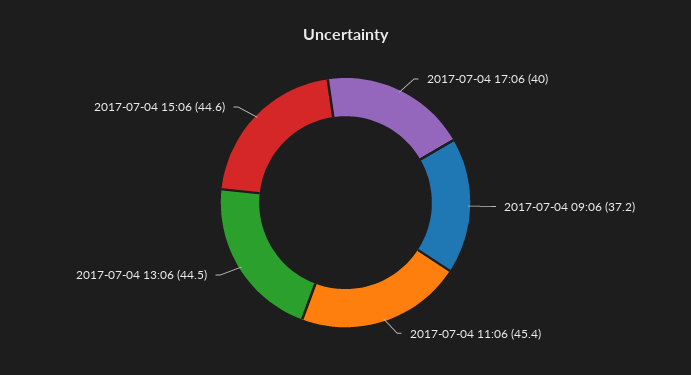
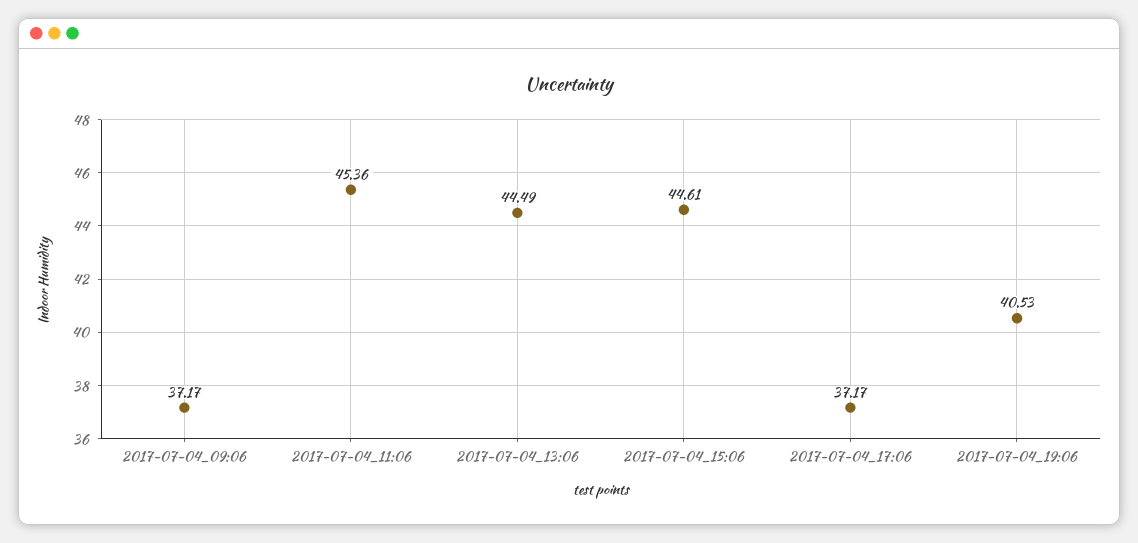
2017-07-04 17:06: 40 -> 37.17
2017-07-04_19:06: none -> 40.53

